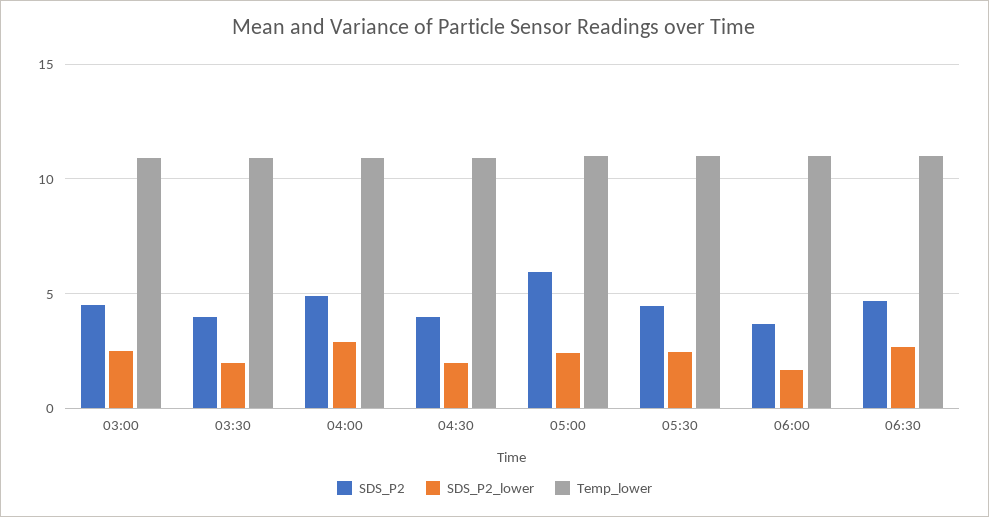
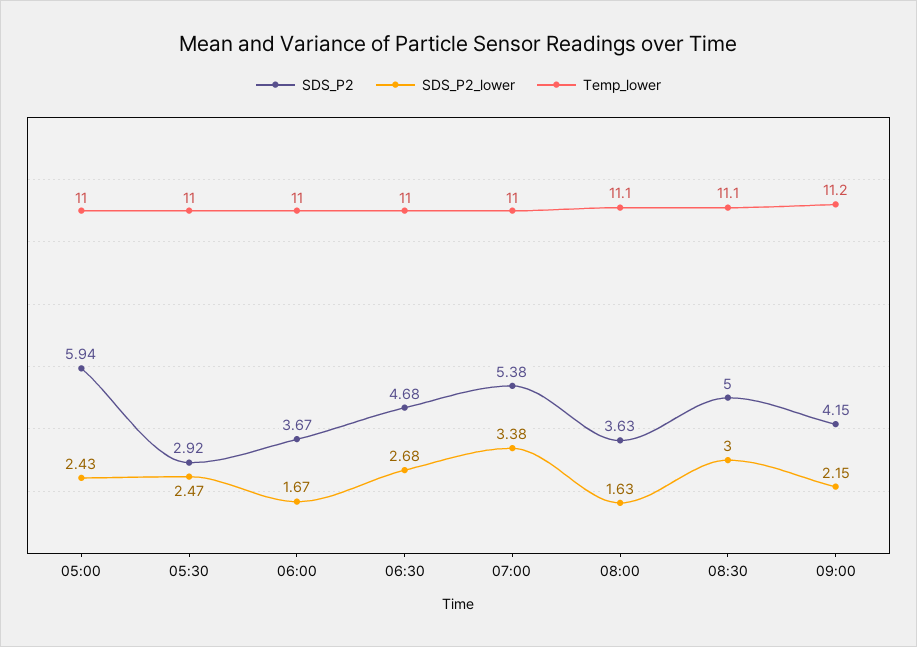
SDS_P2, 03:00: 4.5 -> none
SDS_P2_lower, 03:00: 2.5 -> none
Temp_lower, 03:00: 11 -> none
SDS_P2, 03:30: 4 -> none
SDS_P2_lower, 03:30: 2 -> none
Temp_lower, 03:30: 11 -> none
SDS_P2, 04:00: 5 -> none
SDS_P2_lower, 04:00: 3 -> none
Temp_lower, 04:00: 11 -> none
SDS_P2, 04:30: 4 -> none
SDS_P2_lower, 04:30: 2 -> none
Temp_lower, 04:30: 11 -> none
SDS_P2, 05:30: 4.5 -> 2.92
SDS_P2, 07:00: none -> 5.38
SDS_P2_lower, 07:00: none -> 3.38
Temp_lower, 07:00: none -> 11
SDS_P2, 08:00: none -> 3.63
SDS_P2_lower, 08:00: none -> 1.63
Temp_lower, 08:00: none -> 11.1
SDS_P2, 08:30: none -> 5
SDS_P2_lower, 08:30: none -> 3
Temp_lower, 08:30: none -> 11.1
SDS_P2, 09:00: none -> 4.15
SDS_P2_lower, 09:00: none -> 2.15
Temp_lower, 09:00: none -> 11.2

